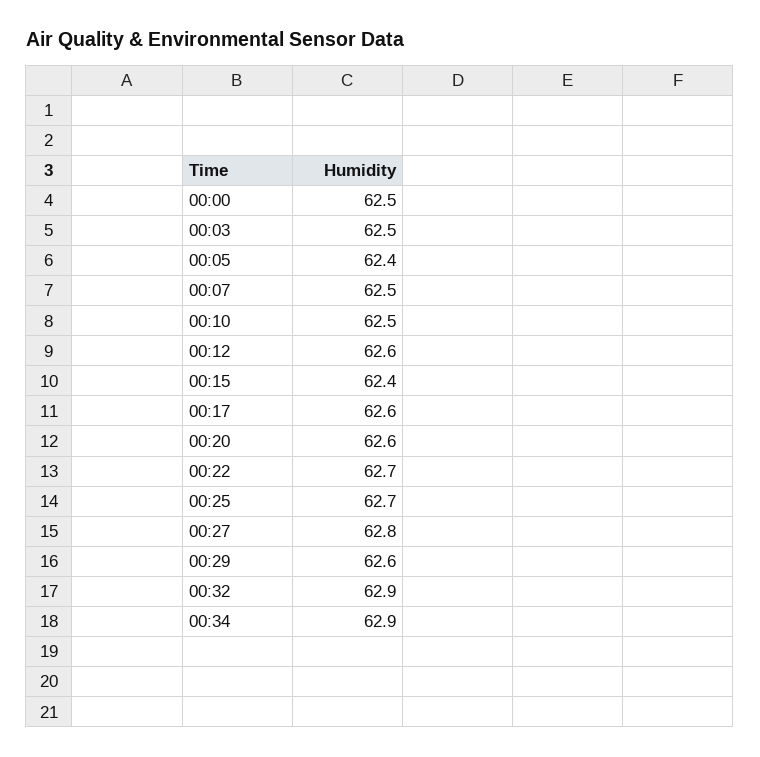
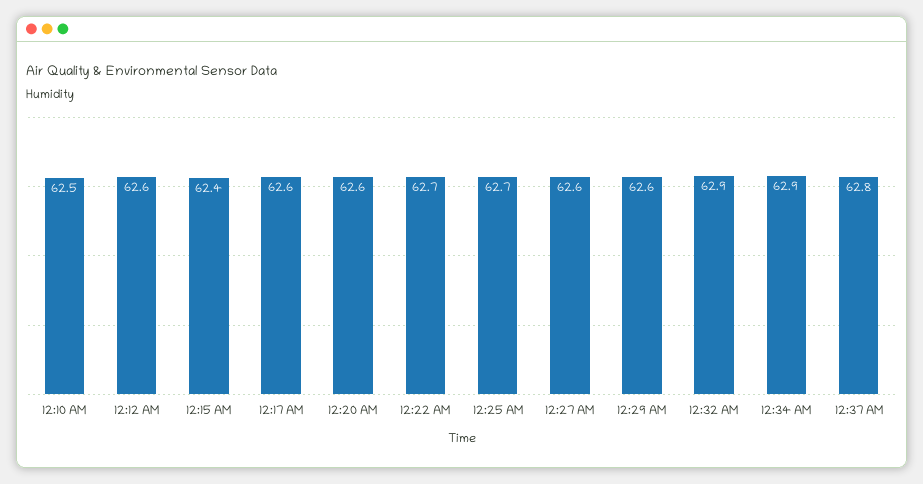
00:00: 62.5 -> none
00:03: 62.5 -> none
00:05: 62.4 -> none
00:07: 62.5 -> none
00:27: 62.8 -> 62.6
12:37 AM: none -> 62.8

